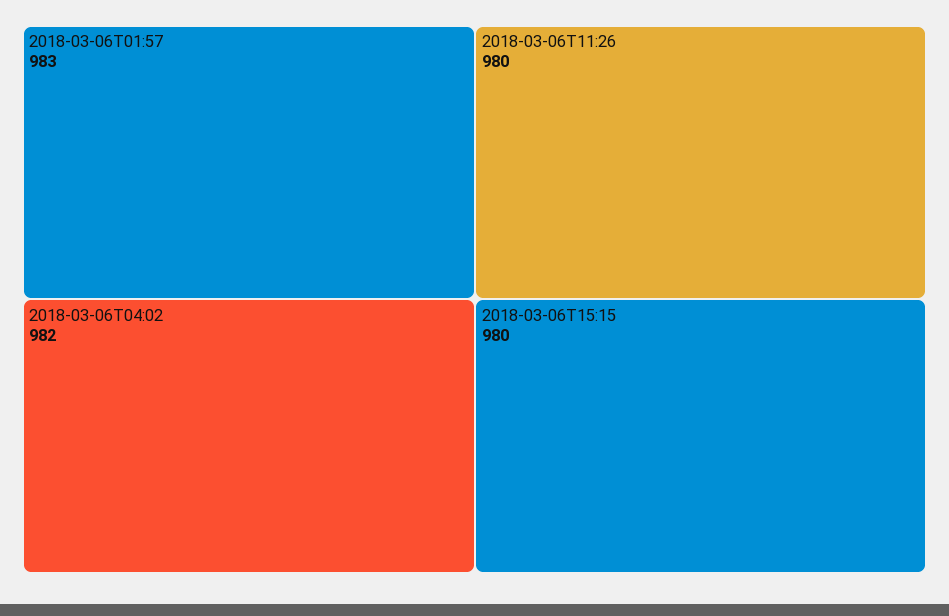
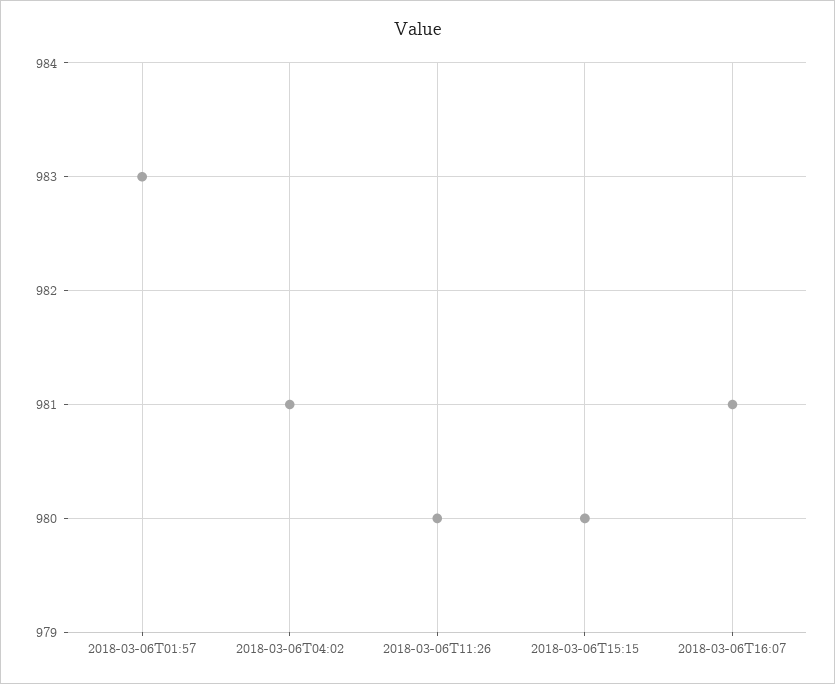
2018-03-06T04:02: 982 -> 981
2018-03-06T16:07: none -> 981

